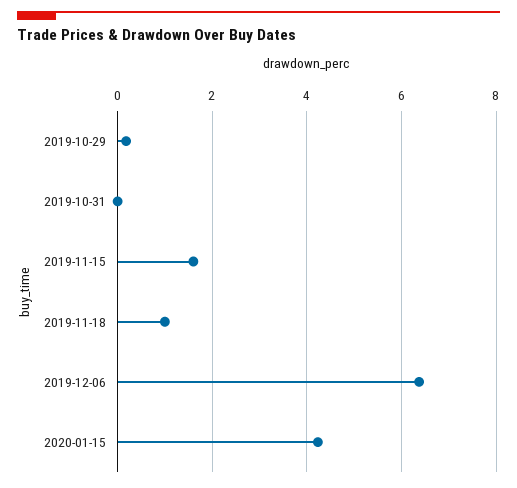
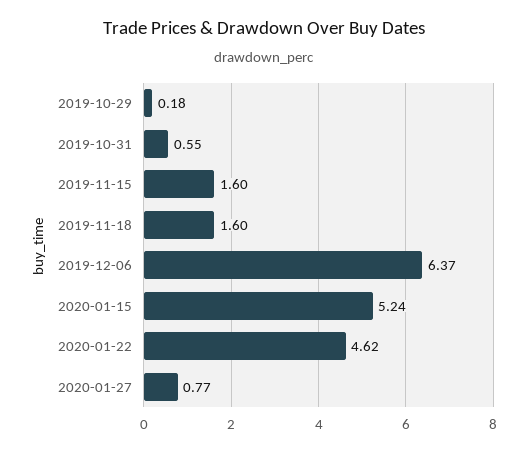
2019-10-31: 0 -> 0.55
2019-11-18: 1 -> 1.6
2020-01-15: 4.2 -> 5.24
2020-01-22: none -> 4.62
2020-01-27: none -> 0.77

